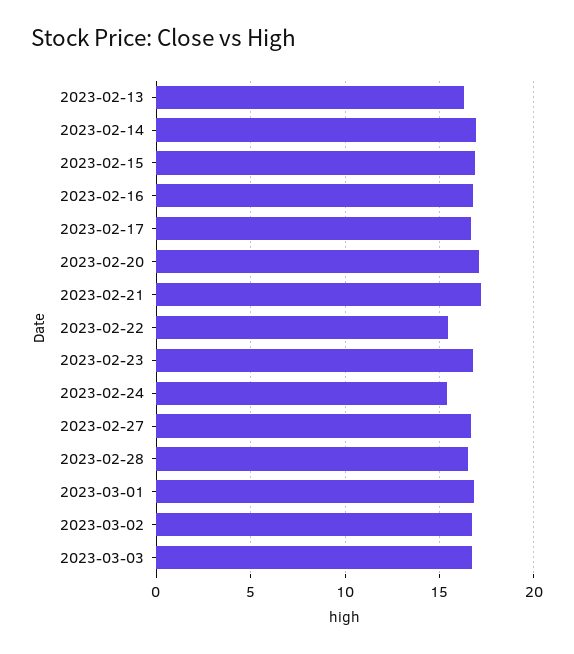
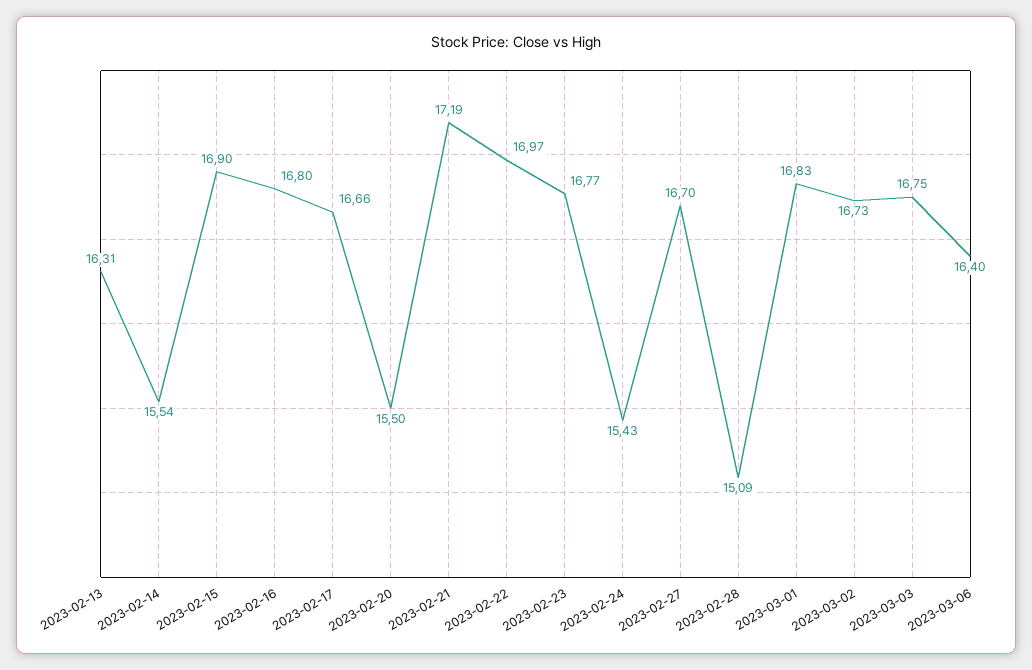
2023-02-14: 17 -> 15.54
2023-02-20: 17 -> 15.5
2023-02-22: 15.5 -> 16.97
2023-02-28: 16.5 -> 15.09
2023-03-06: none -> 16.4

